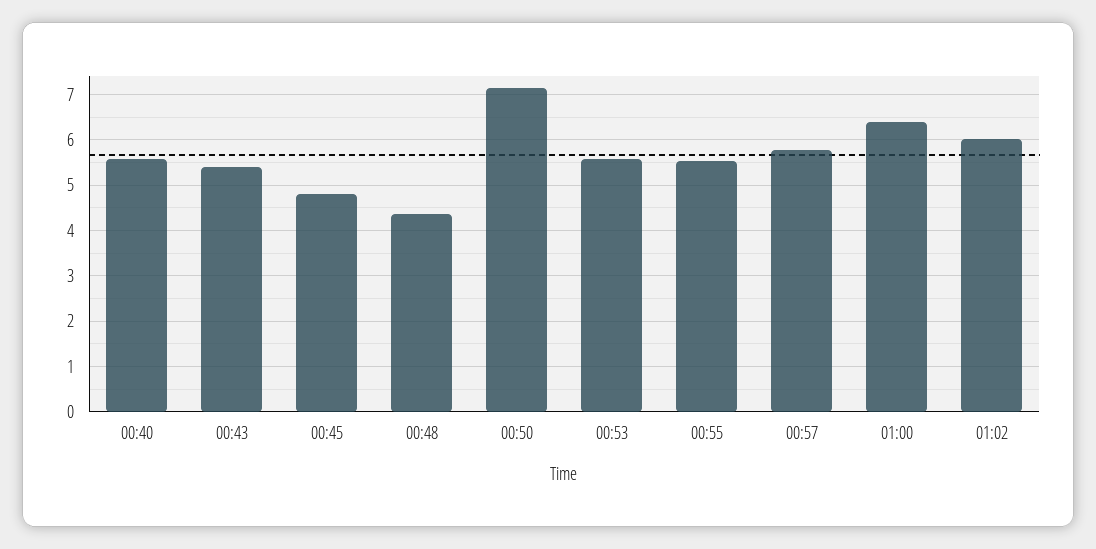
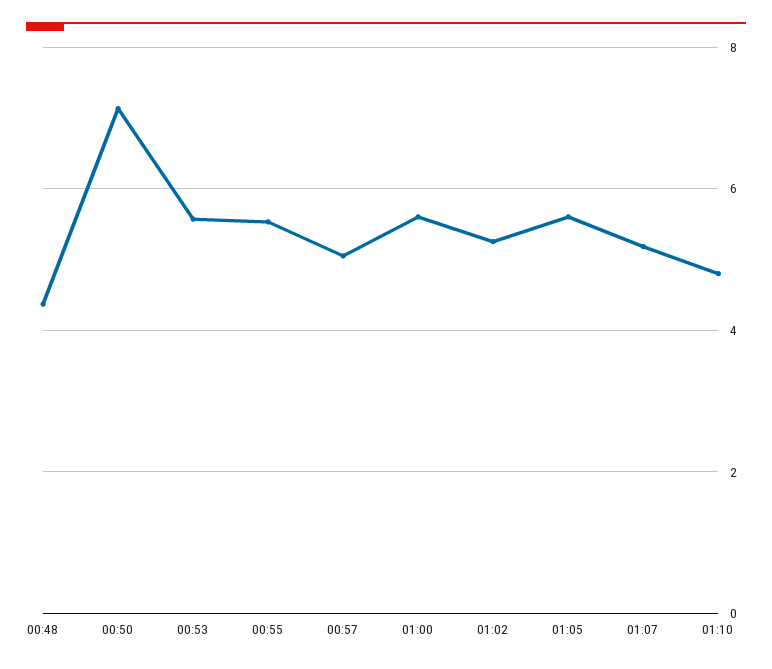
00:40: 5.6 -> none
00:43: 5.4 -> none
00:45: 4.8 -> none
00:57: 5.8 -> 5
01:00: 6.4 -> 5.6
01:02: 6 -> 5.2
01:05: none -> 5.6
01:07: none -> 5.2
01:10: none -> 4.8

